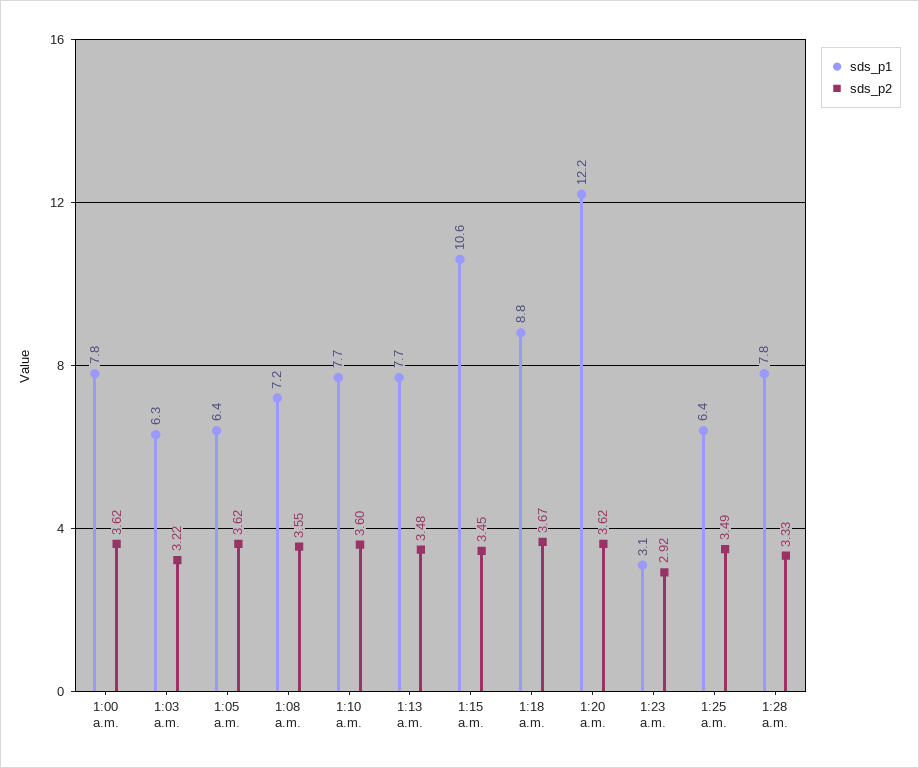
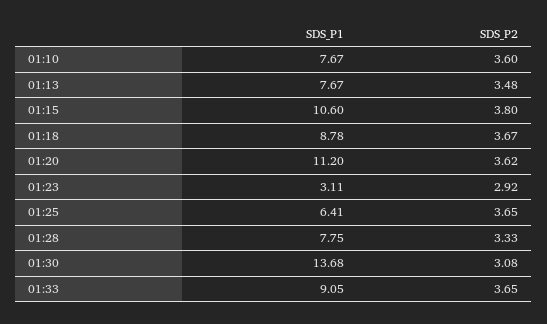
sds_p1, 1:00 a.m.: 7.8 -> none
sds_p2, 1:00 a.m.: 3.62 -> none
sds_p1, 1:03 a.m.: 6.3 -> none
sds_p2, 1:03 a.m.: 3.22 -> none
sds_p1, 1:05 a.m.: 6.4 -> none
sds_p2, 1:05 a.m.: 3.62 -> none
sds_p1, 1:08 a.m.: 7.2 -> none
sds_p2, 1:08 a.m.: 3.55 -> none
sds_p2, 1:15 a.m.: 3.45 -> 3.8
sds_p1, 1:20 a.m.: 12.2 -> 11.2
sds_p2, 1:25 a.m.: 3.49 -> 3.65
sds_p1, 01:30: none -> 13.68
sds_p2, 01:30: none -> 3.08
sds_p1, 01:33: none -> 9.05
sds_p2, 01:33: none -> 3.65

